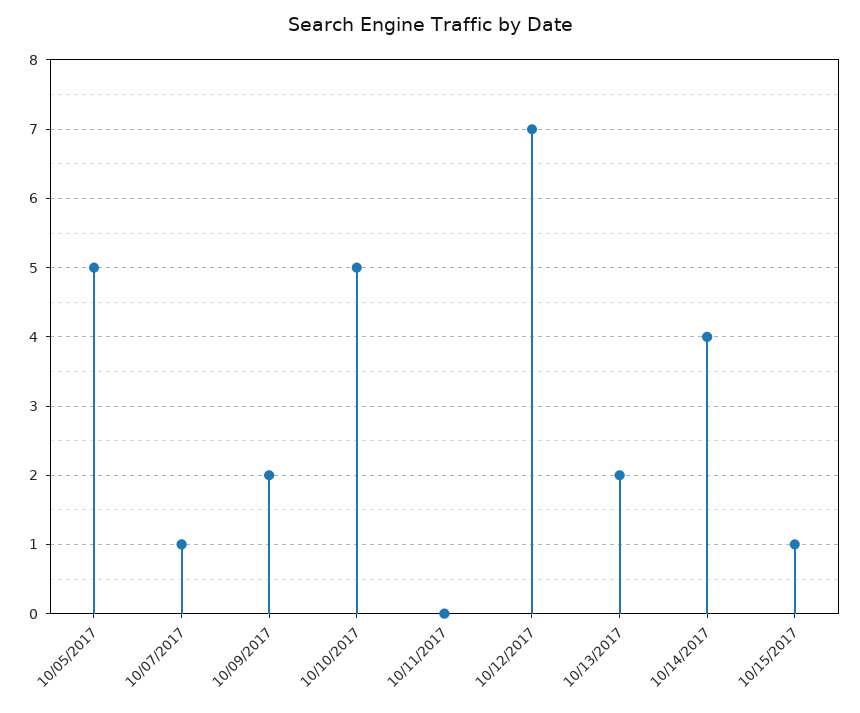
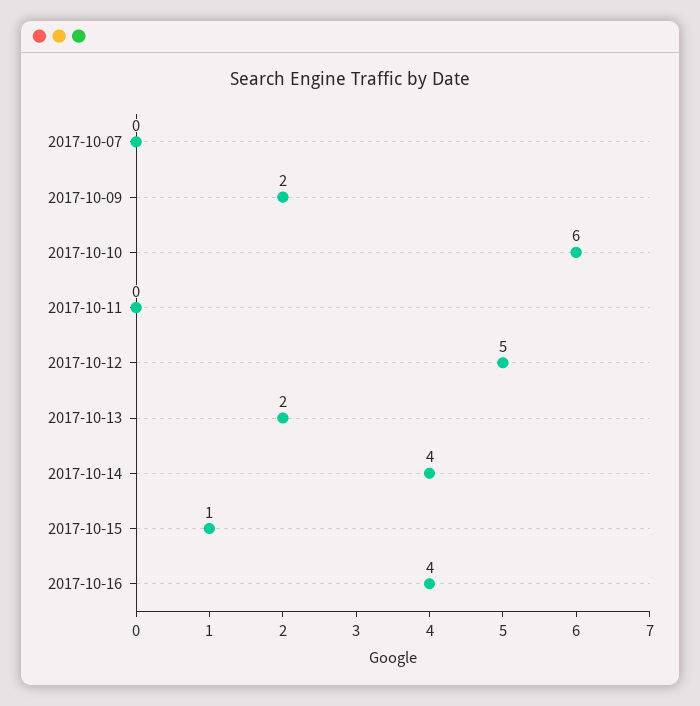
10/05/2017: 5 -> none
10/07/2017: 1 -> 0
10/10/2017: 5 -> 6
10/12/2017: 7 -> 5
2017-10-16: none -> 4

